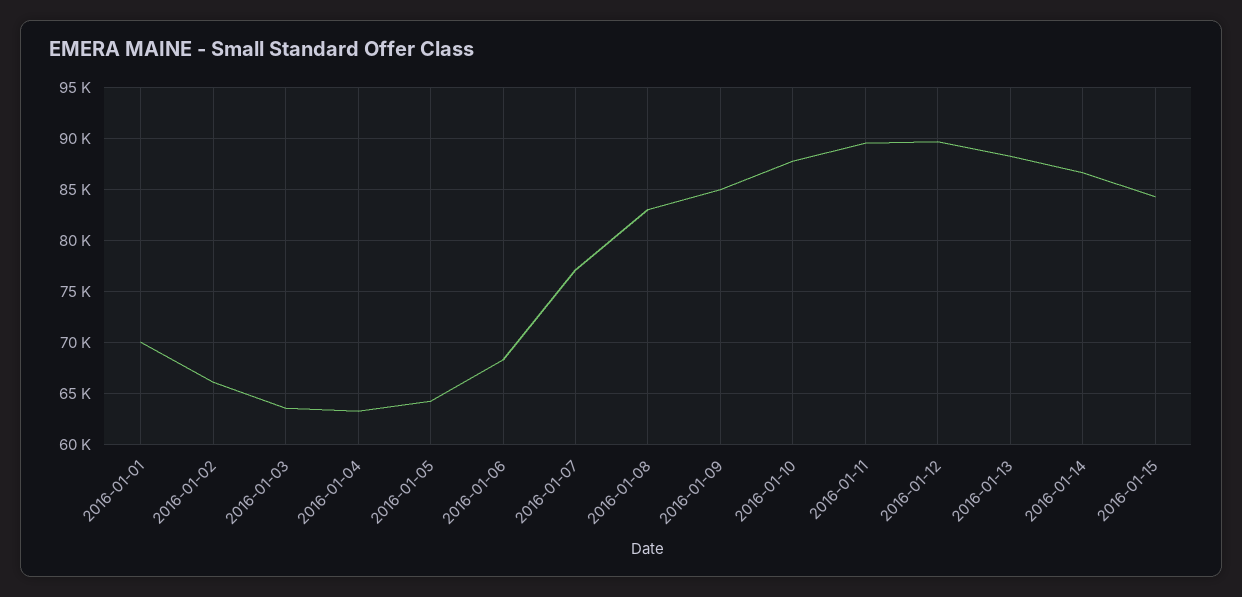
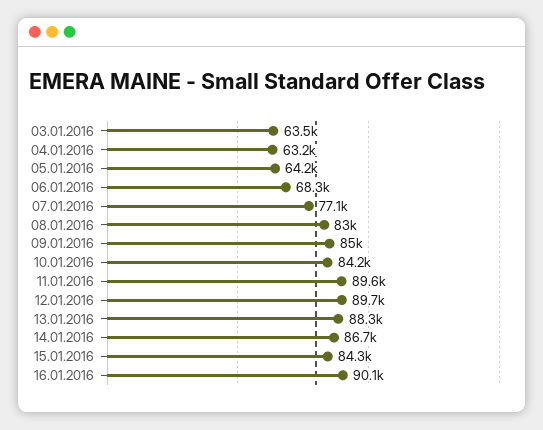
2016-01-01: 70000 -> none
2016-01-02: 66000 -> none
2016-01-10: 88000 -> 84200
16.01.2016: none -> 90100

